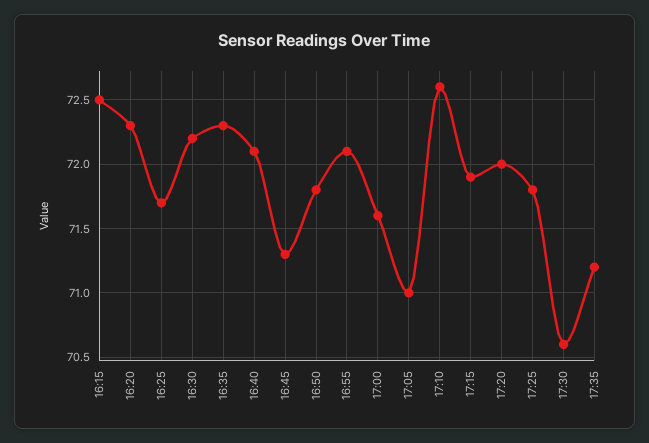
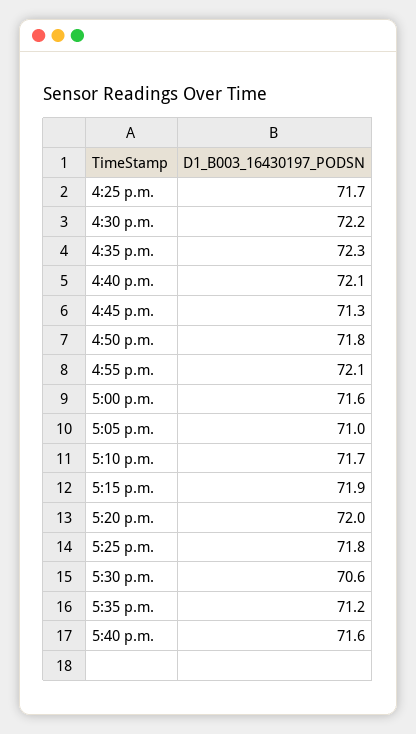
16:15: 72.5 -> none
16:20: 72.3 -> none
17:10: 72.6 -> 71.7
5:40 p.m.: none -> 71.6

